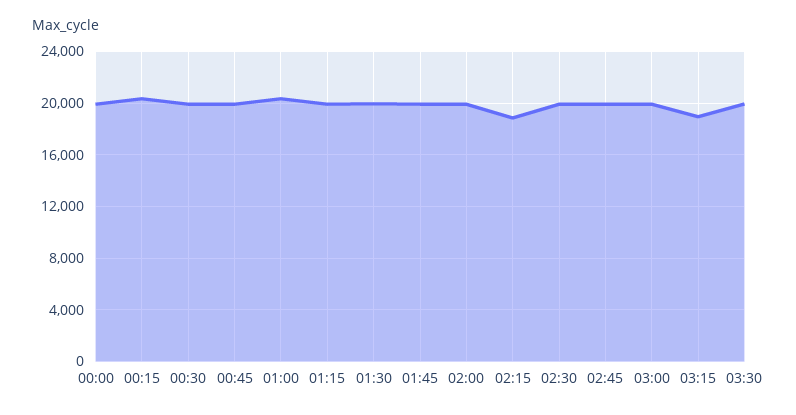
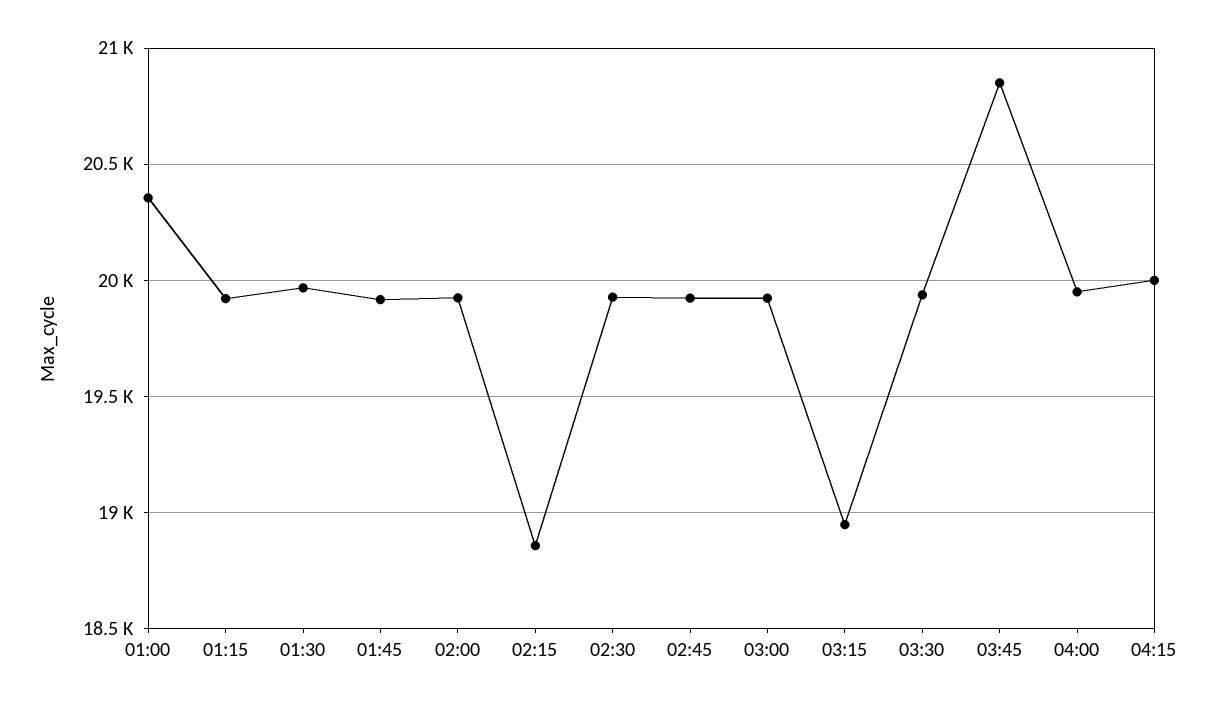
00:00: 20000 -> none
00:15: 20500 -> none
00:30: 20000 -> none
00:45: 20000 -> none
03:45: none -> 20850
04:00: none -> 19950
04:15: none -> 20000

